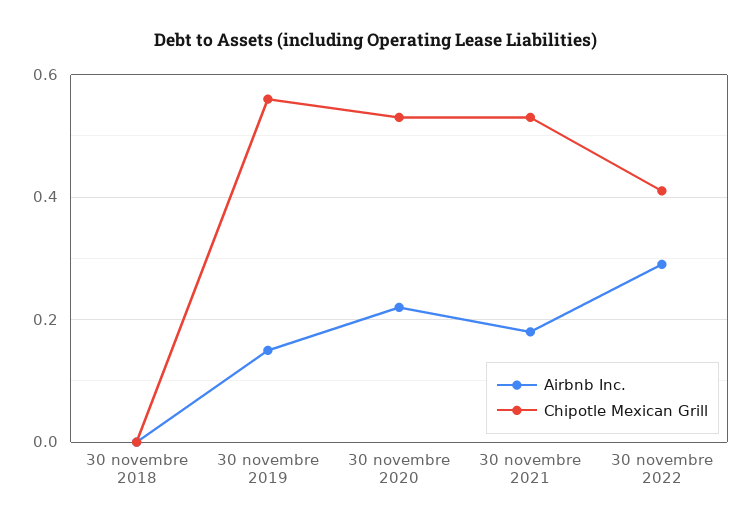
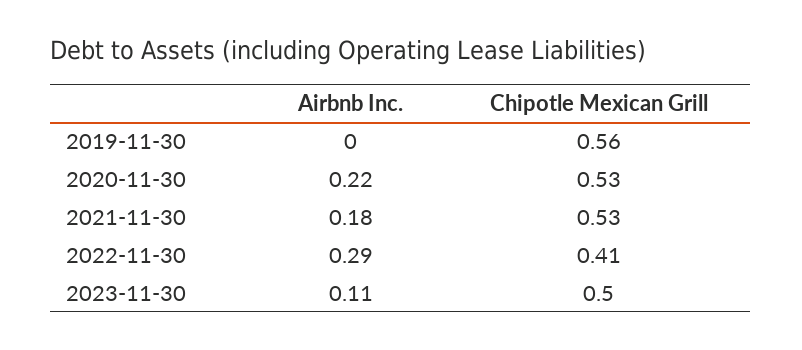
Airbnb Inc., 30 novembre 2018: 0 -> none
Chipotle Mexican Grill, 30 novembre 2018: 0 -> none
Airbnb Inc., 30 novembre 2019: 0.15 -> 0
Airbnb Inc., 2023-11-30: none -> 0.11
Chipotle Mexican Grill, 2023-11-30: none -> 0.5

